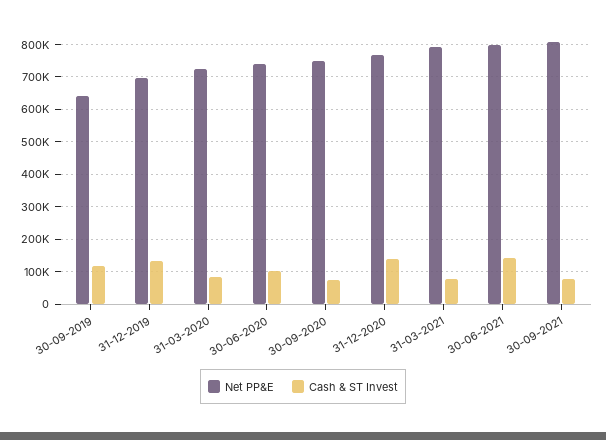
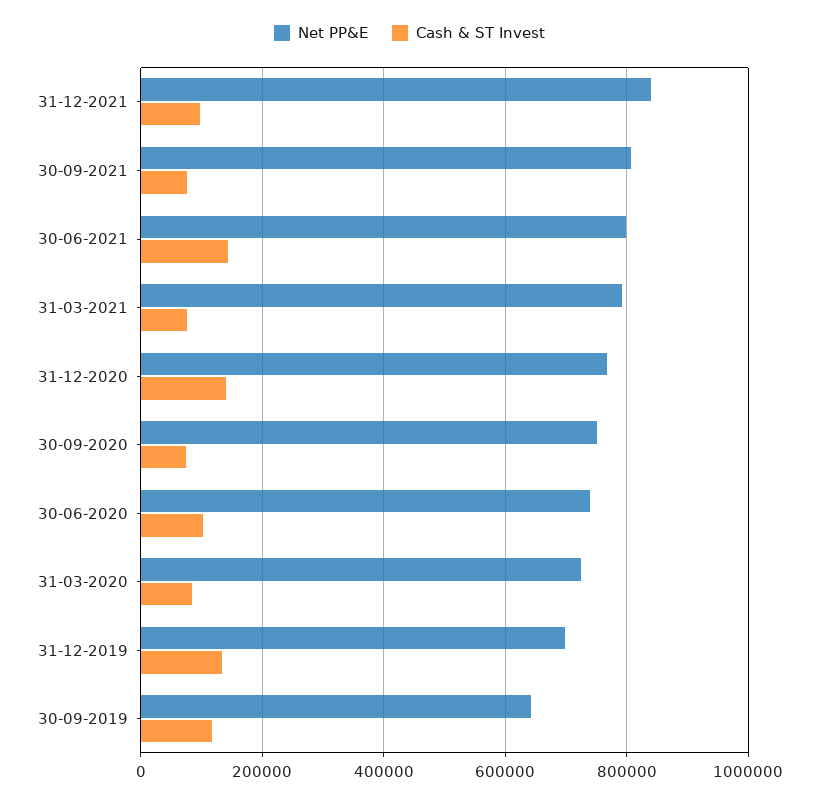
Net PP&E, 31-12-2021: none -> 840000
Cash & ST Invest, 31-12-2021: none -> 100000

